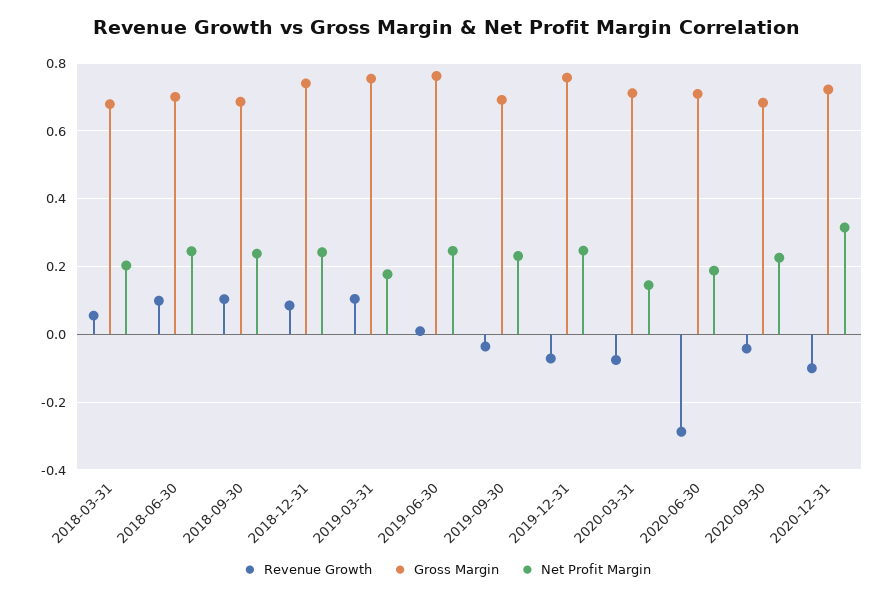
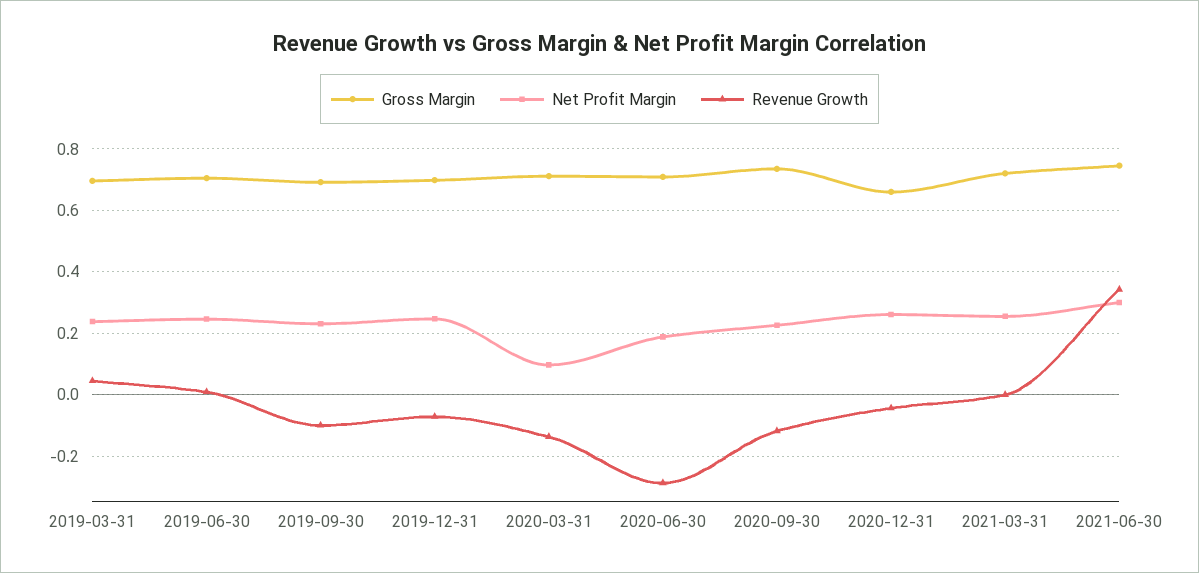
Revenue Growth, 2018-03-31: 0.06 -> none
Gross Margin, 2018-03-31: 0.68 -> none
Net Profit Margin, 2018-03-31: 0.2 -> none
Revenue Growth, 2018-06-30: 0.1 -> none
Gross Margin, 2018-06-30: 0.7 -> none
Net Profit Margin, 2018-06-30: 0.24 -> none
Revenue Growth, 2018-09-30: 0.1 -> none
Gross Margin, 2018-09-30: 0.68 -> none
Net Profit Margin, 2018-09-30: 0.24 -> none
Revenue Growth, 2018-12-31: 0.08 -> none
Gross Margin, 2018-12-31: 0.74 -> none
Net Profit Margin, 2018-12-31: 0.24 -> none
Revenue Growth, 2019-03-31: 0.1 -> 0.04
Gross Margin, 2019-03-31: 0.76 -> 0.7
Net Profit Margin, 2019-03-31: 0.18 -> 0.24
Gross Margin, 2019-06-30: 0.76 -> 0.7
Revenue Growth, 2019-09-30: -0.04 -> -0.1
Gross Margin, 2019-12-31: 0.76 -> 0.7
Revenue Growth, 2020-03-31: -0.08 -> -0.14
Net Profit Margin, 2020-03-31: 0.14 -> 0.1
Revenue Growth, 2020-09-30: -0.04 -> -0.12
Gross Margin, 2020-09-30: 0.68 -> 0.74
Revenue Growth, 2020-12-31: -0.1 -> -0.04
Gross Margin, 2020-12-31: 0.72 -> 0.66
Net Profit Margin, 2020-12-31: 0.32 -> 0.26
Gross Margin, 2021-03-31: none -> 0.72
Net Profit Margin, 2021-03-31: none -> 0.26
Revenue Growth, 2021-03-31: none -> 0
Gross Margin, 2021-06-30: none -> 0.74
Net Profit Margin, 2021-06-30: none -> 0.3
Revenue Growth, 2021-06-30: none -> 0.34

